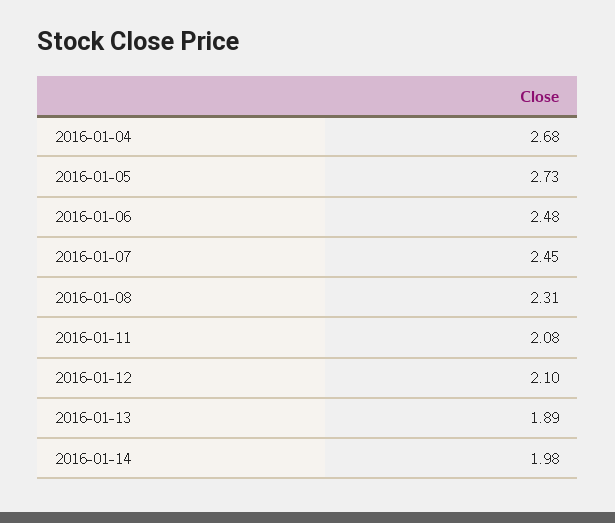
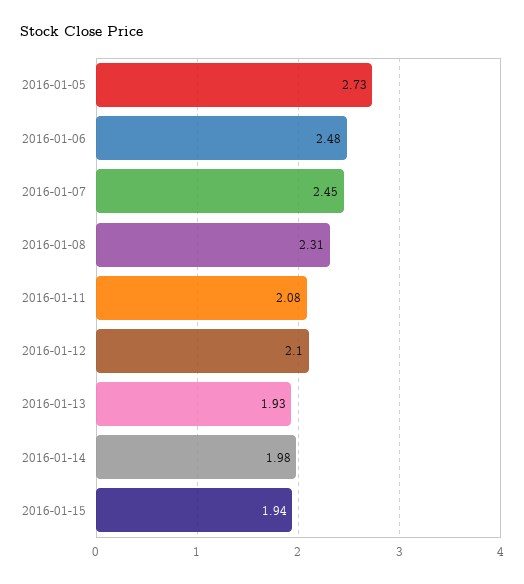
2016-01-04: 2.68 -> none
2016-01-13: 1.89 -> 1.93
2016-01-15: none -> 1.94

